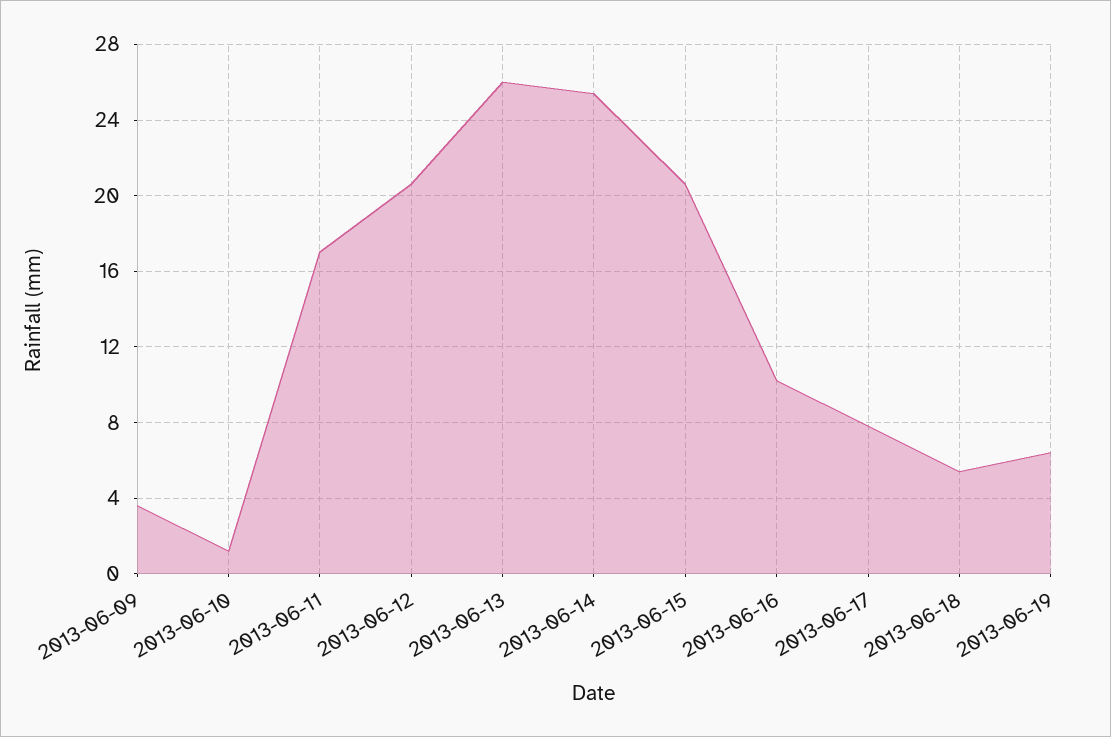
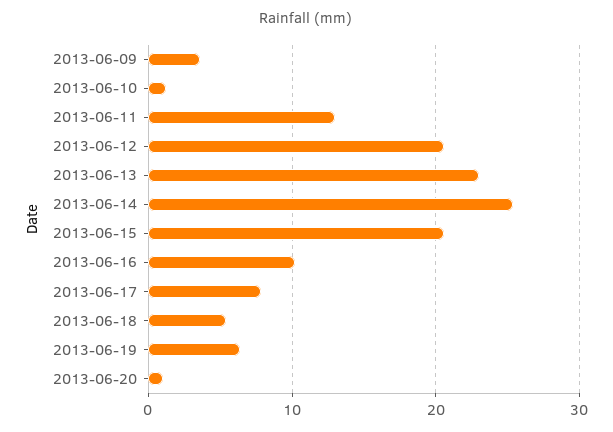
2013-06-11: 17 -> 13
2013-06-13: 26 -> 23
2013-06-20: none -> 1

